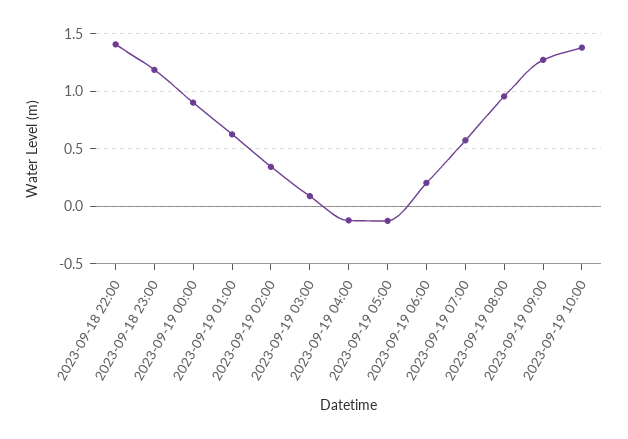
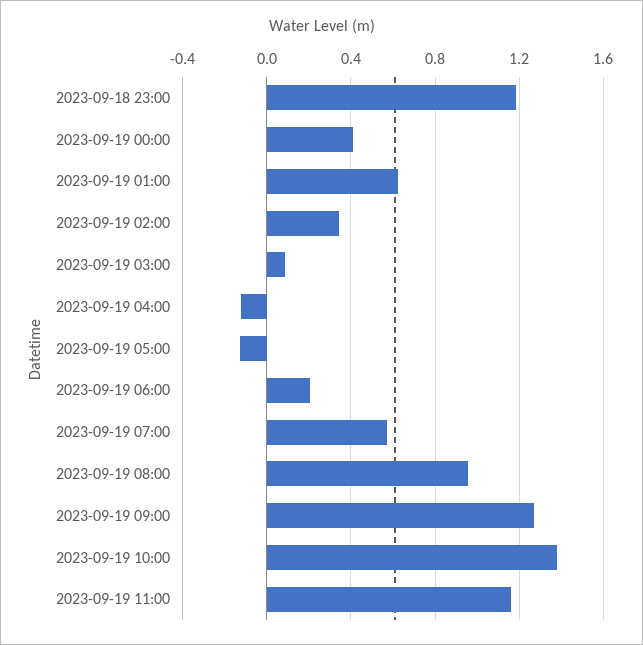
2023-09-18 22:00: 1.4 -> none
2023-09-19 00:00: 0.9 -> 0.4
2023-09-19 11:00: none -> 1.15

